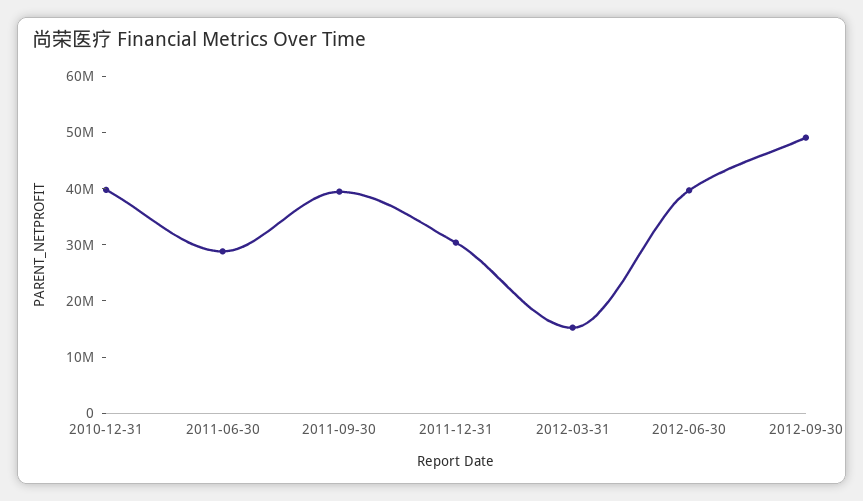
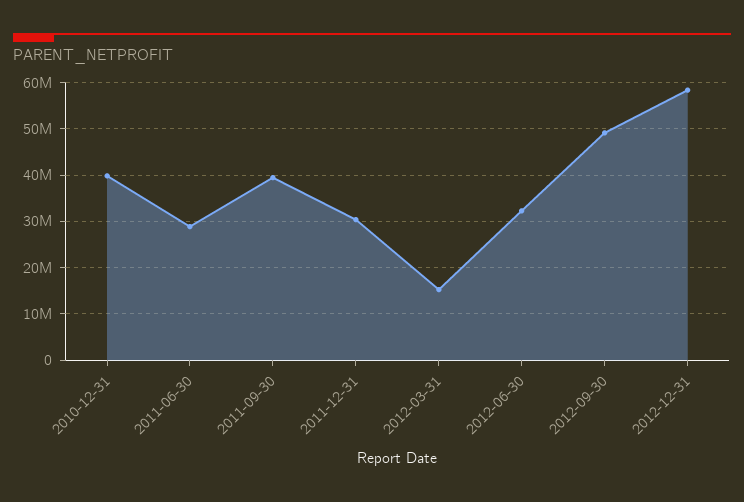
2012-06-30: 40000000 -> 32000000
2012-12-31: none -> 58000000

